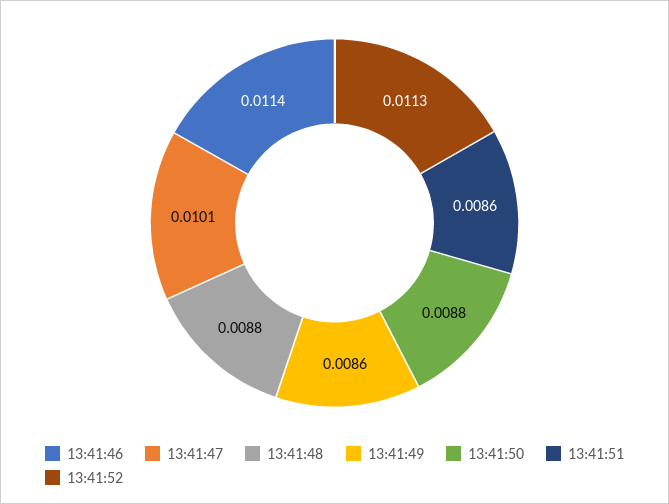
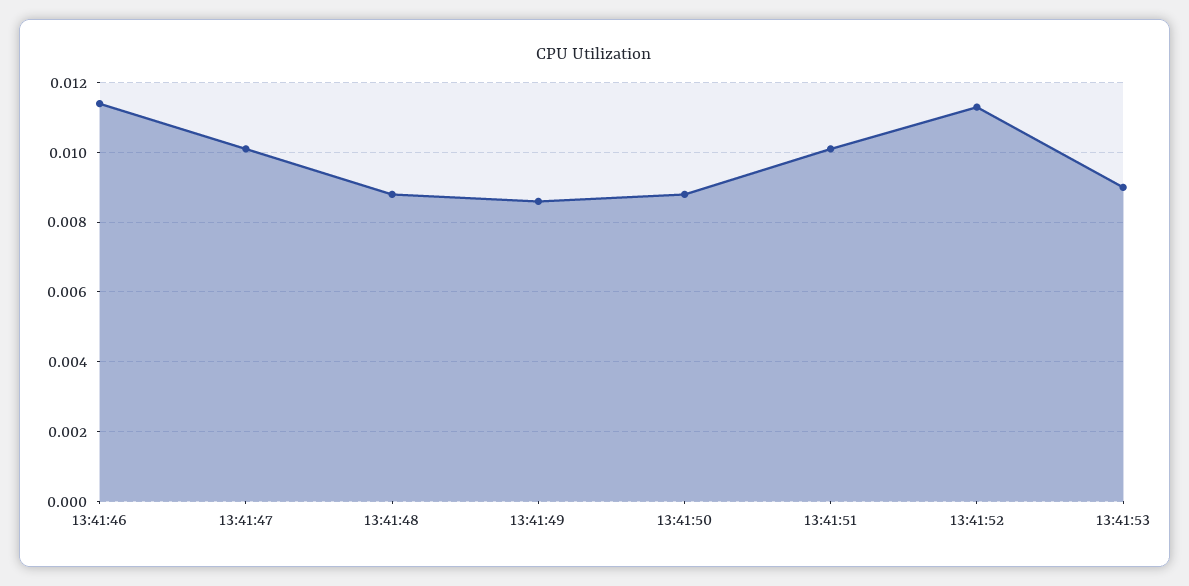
13:41:51: 0.0086 -> 0.01
13:41:53: none -> 0.009

